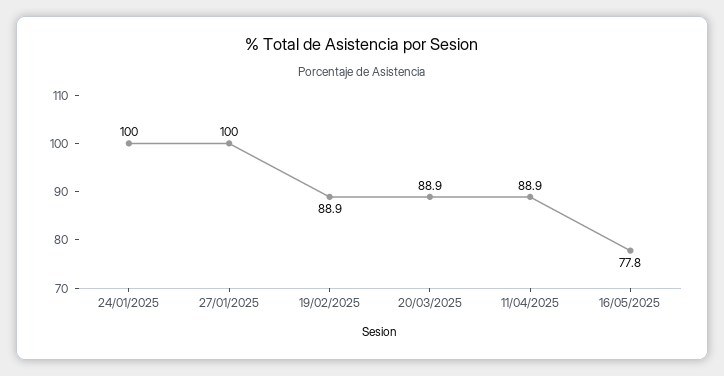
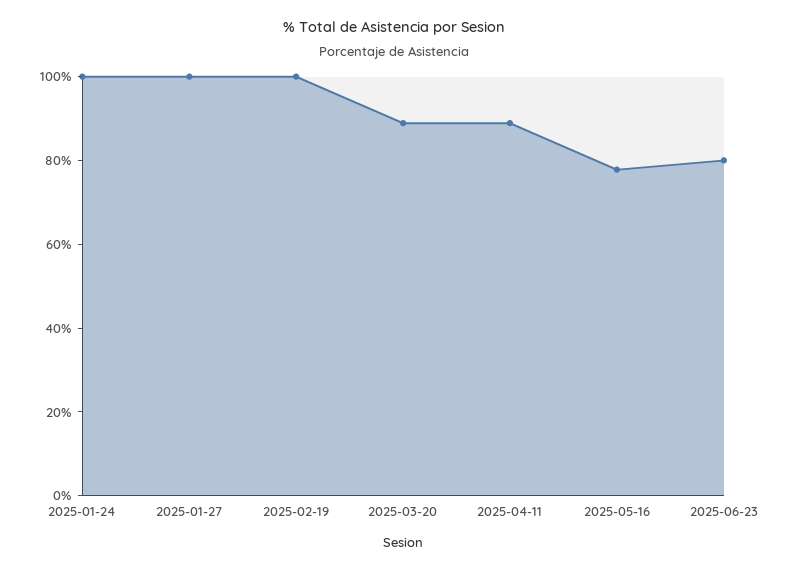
19/02/2025: 88.9 -> 100
2025-06-23: none -> 80

